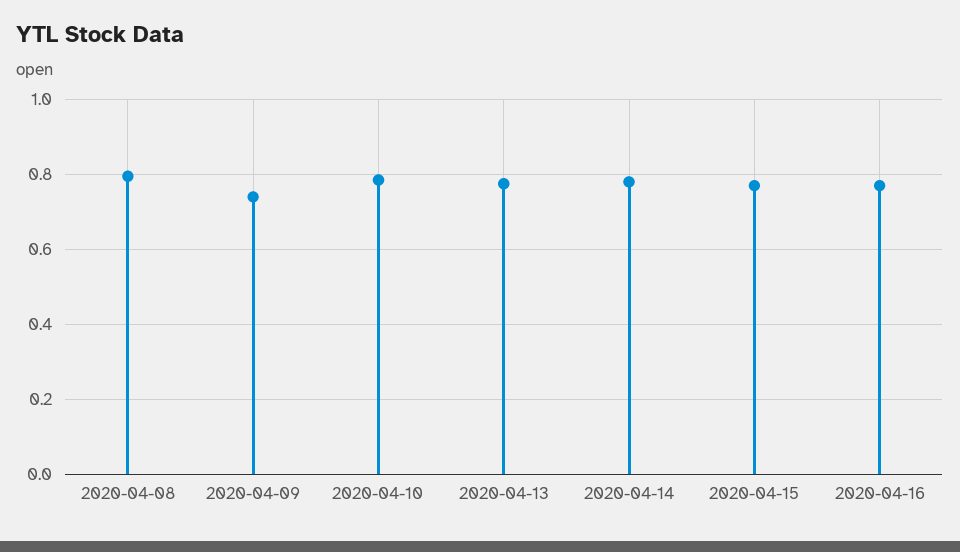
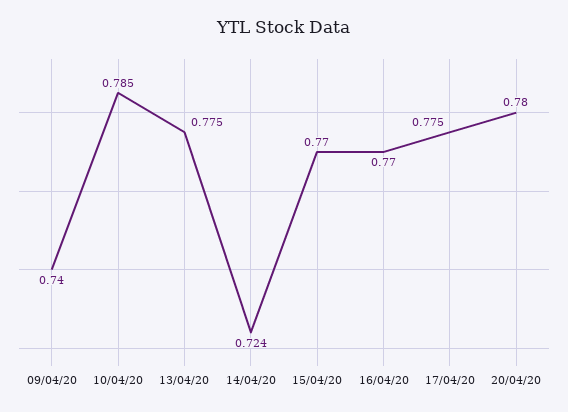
2020-04-08: 0.8 -> none
2020-04-14: 0.78 -> 0.724
17/04/20: none -> 0.775
20/04/20: none -> 0.78

